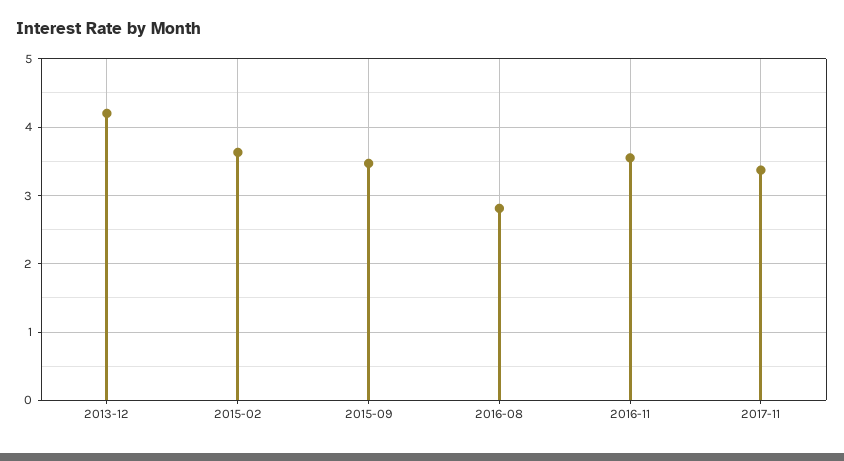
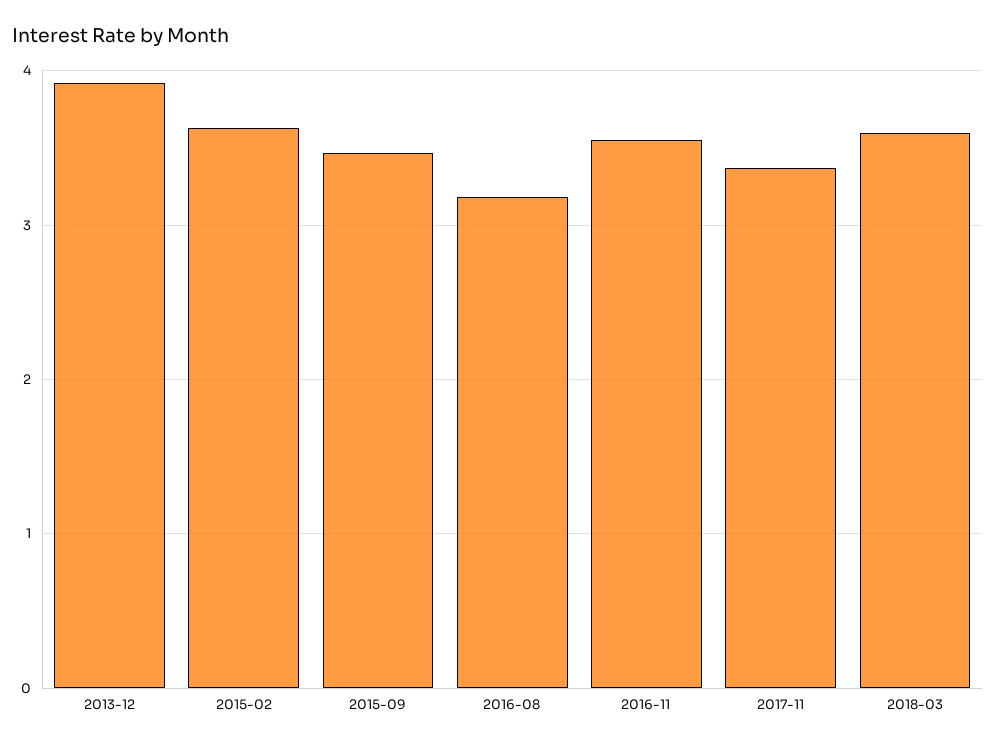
2013-12: 4.2 -> 3.9
2016-08: 2.8 -> 3.2
2018-03: none -> 3.6

